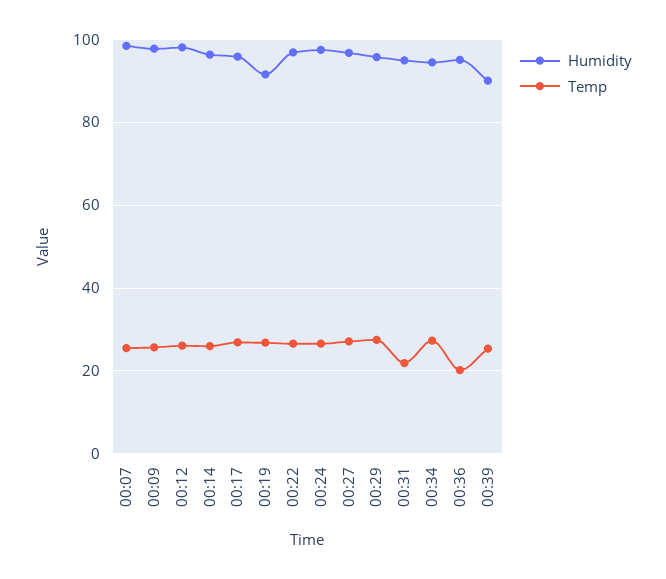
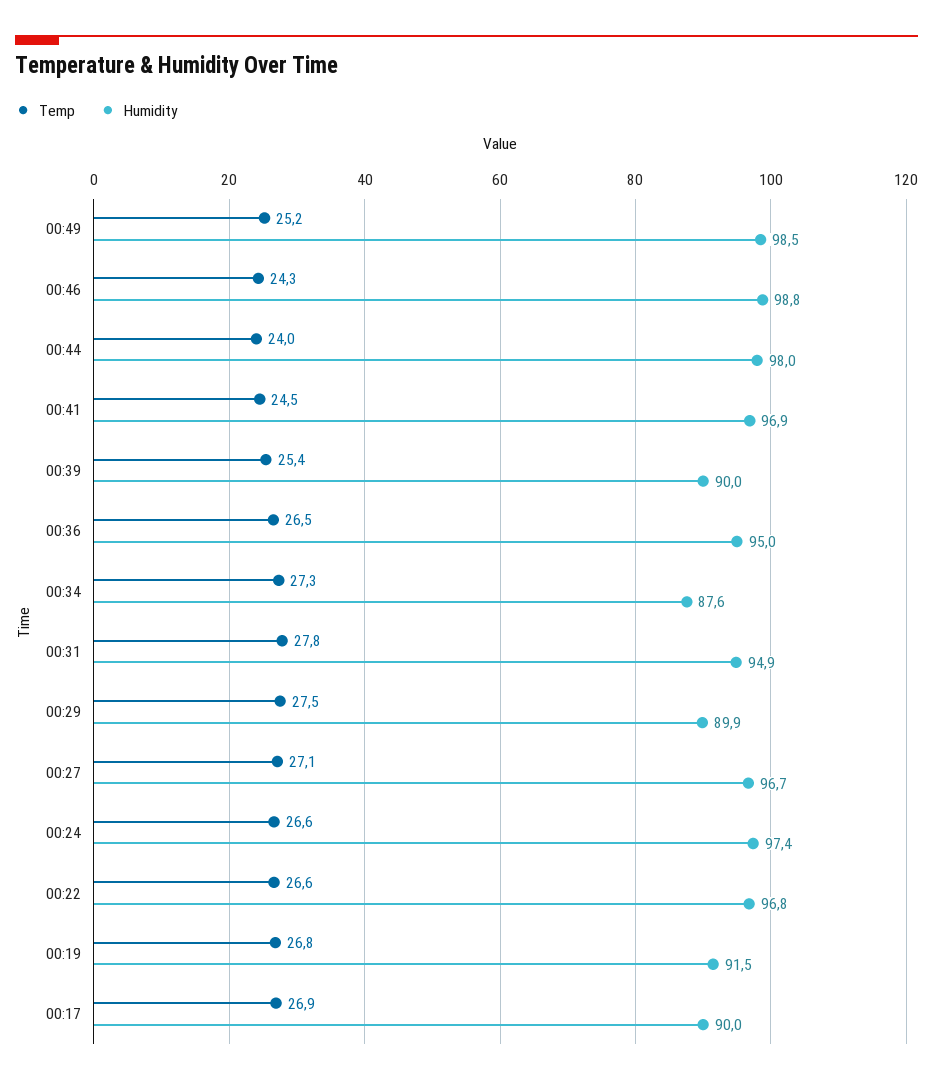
Humidity, 00:07: 98 -> none
Temp, 00:07: 26 -> none
Humidity, 00:09: 98 -> none
Temp, 00:09: 26 -> none
Humidity, 00:12: 98 -> none
Temp, 00:12: 26 -> none
Humidity, 00:14: 96 -> none
Temp, 00:14: 26 -> none
Humidity, 00:17: 96 -> 90
Humidity, 00:29: 96 -> 89.9
Temp, 00:31: 22 -> 27.8
Humidity, 00:34: 94 -> 87.6
Temp, 00:36: 20 -> 26.5
Temp, 00:49: none -> 25.2
Humidity, 00:49: none -> 98.5
Temp, 00:46: none -> 24.3
Humidity, 00:46: none -> 98.8
Temp, 00:44: none -> 24
Humidity, 00:44: none -> 98
Temp, 00:41: none -> 24.5
Humidity, 00:41: none -> 96.9

